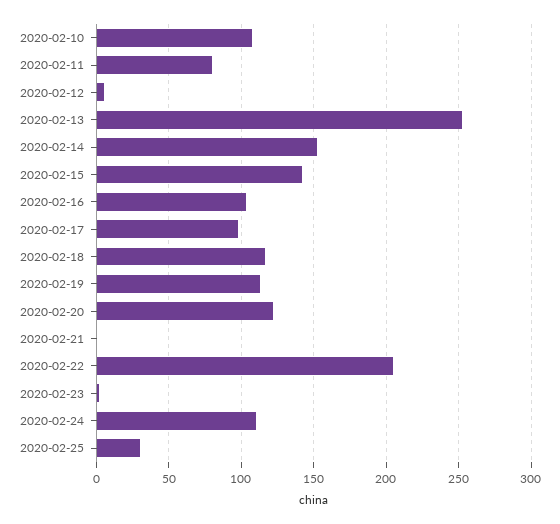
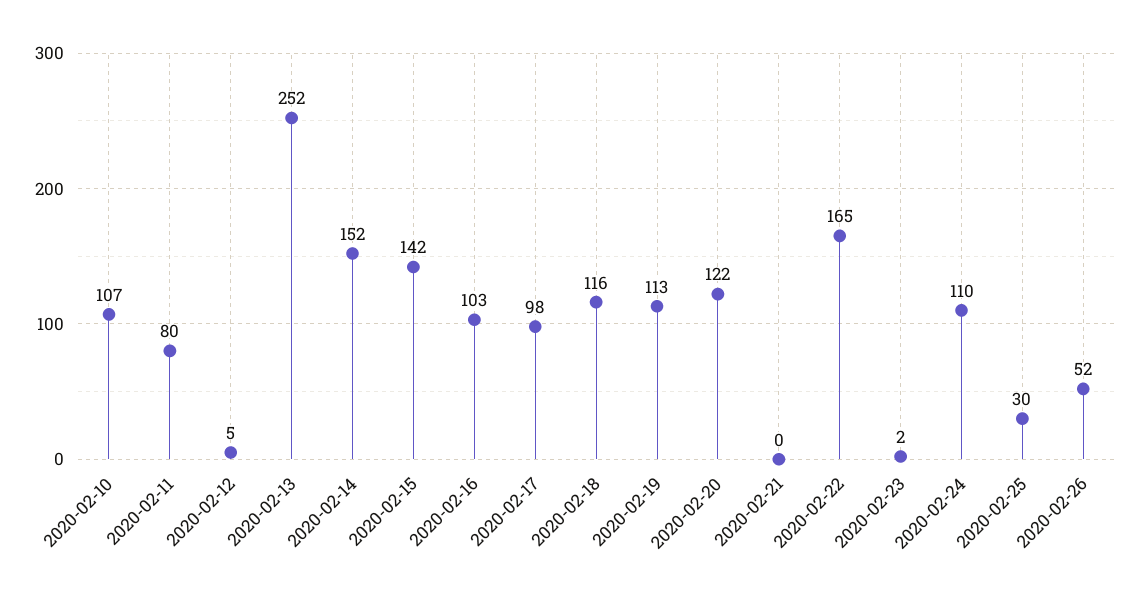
2020-02-22: 205 -> 165
2020-02-26: none -> 52

